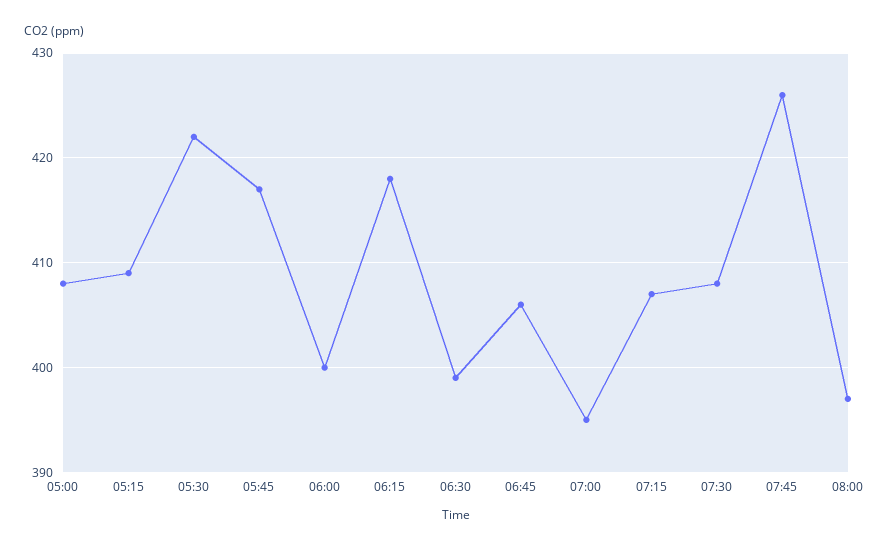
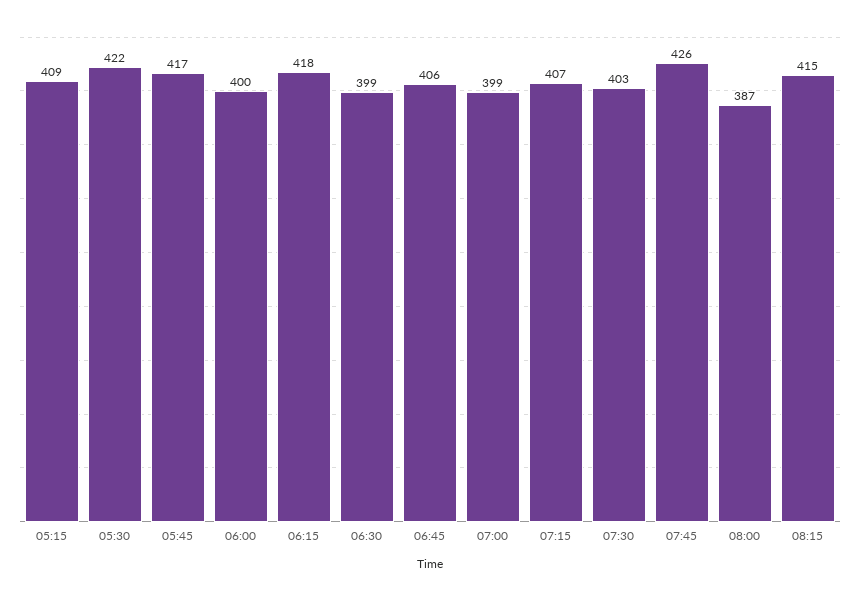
05:00: 408 -> none
07:00: 395 -> 399
07:30: 408 -> 403
08:00: 397 -> 387
08:15: none -> 415

